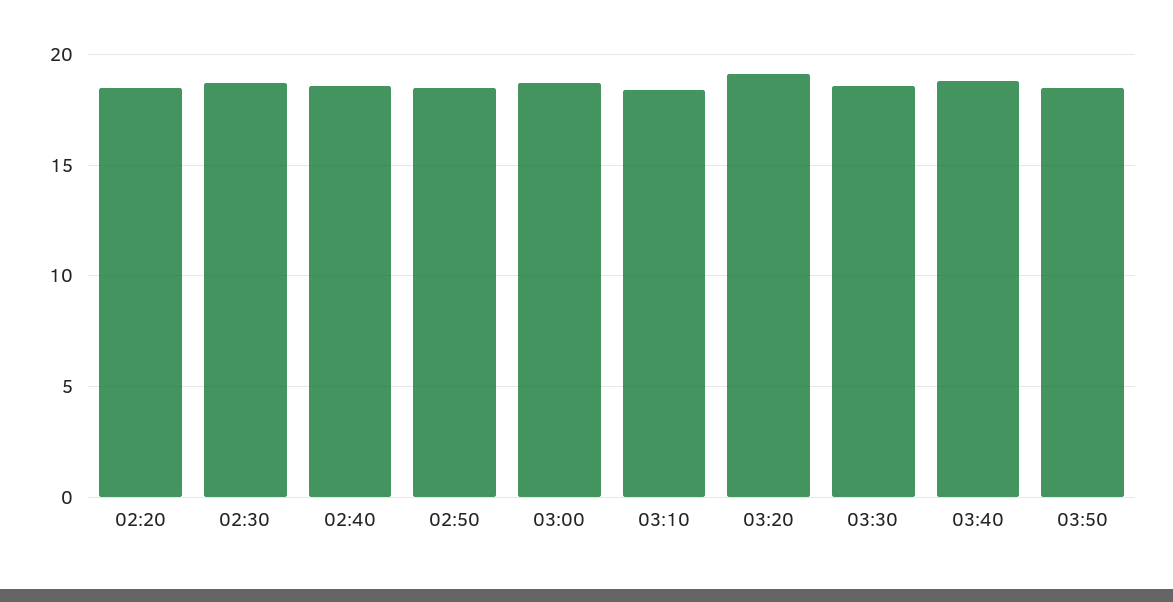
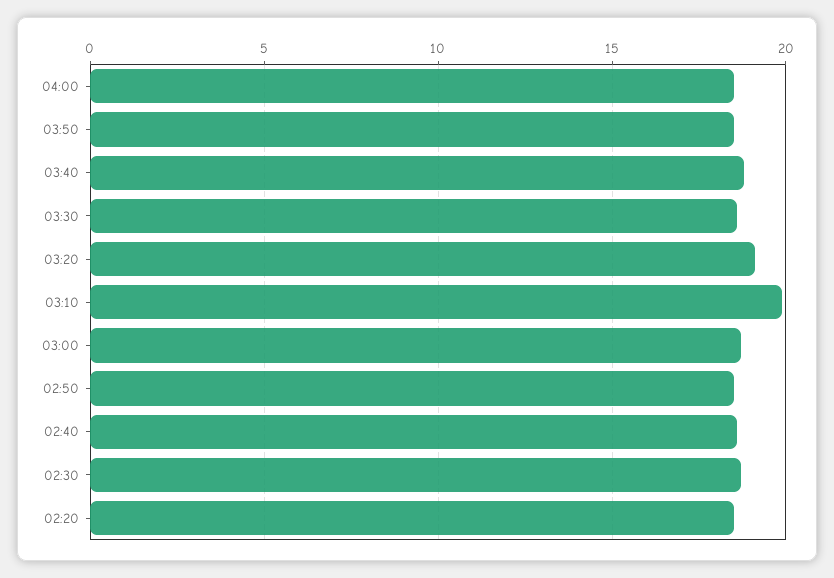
03:10: 18.5 -> 20
04:00: none -> 18.5

